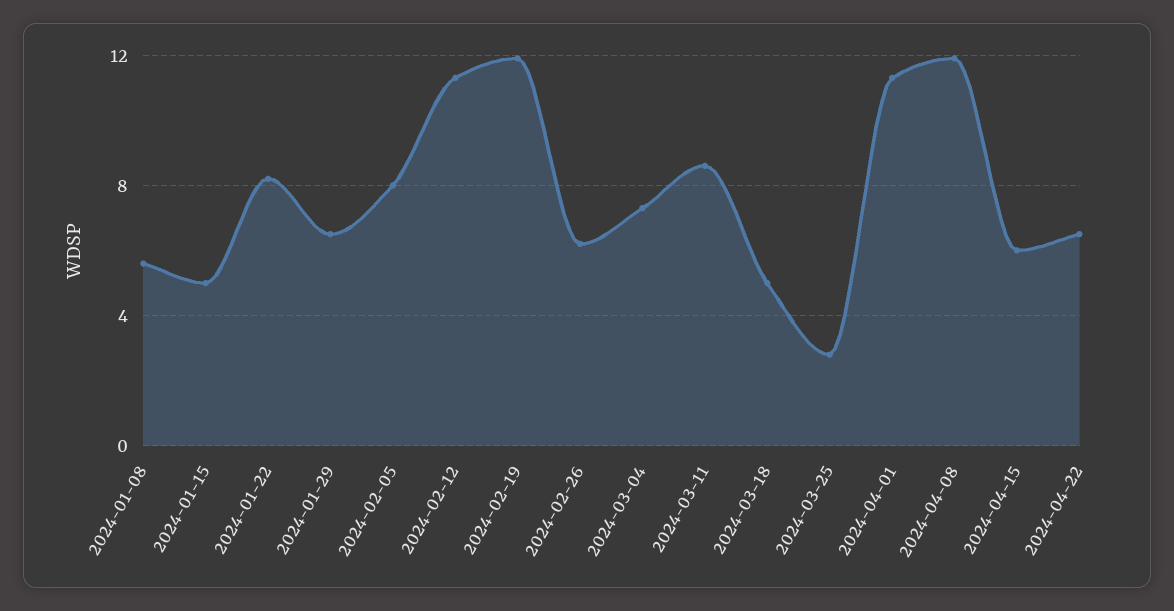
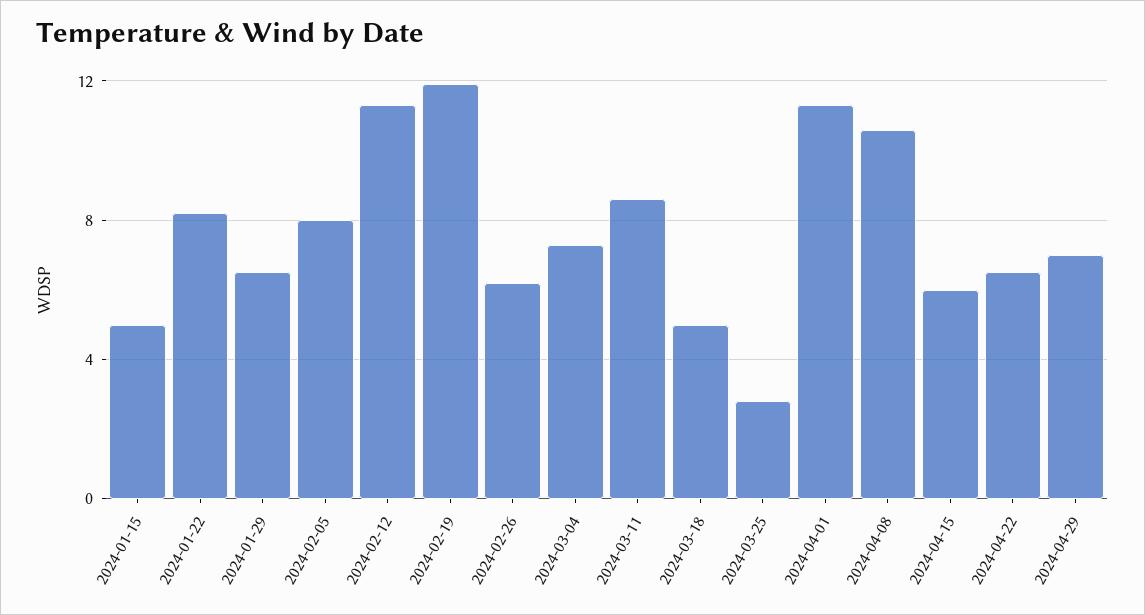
2024-01-08: 5.5 -> none
2024-04-08: 12 -> 10.5
2024-04-29: none -> 7

